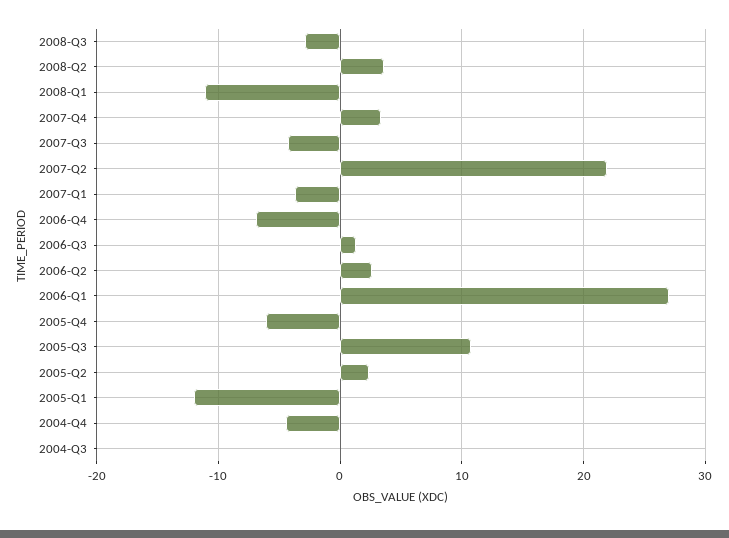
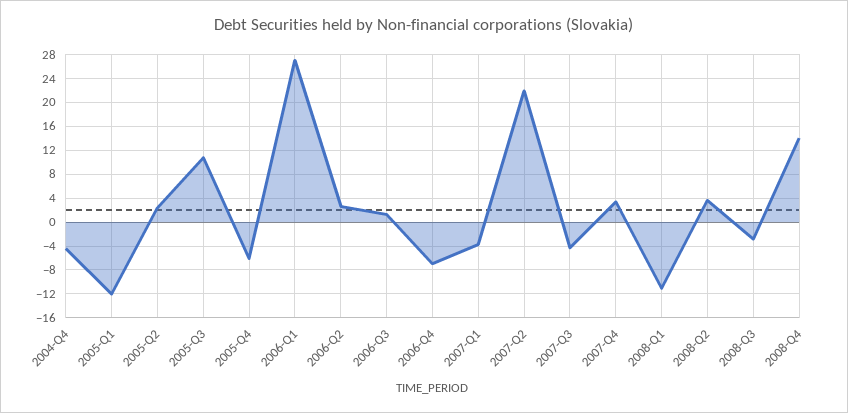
2004-Q3: 0 -> none
2008-Q4: none -> 14

